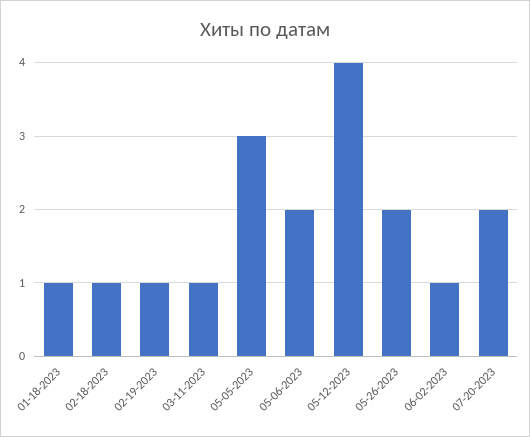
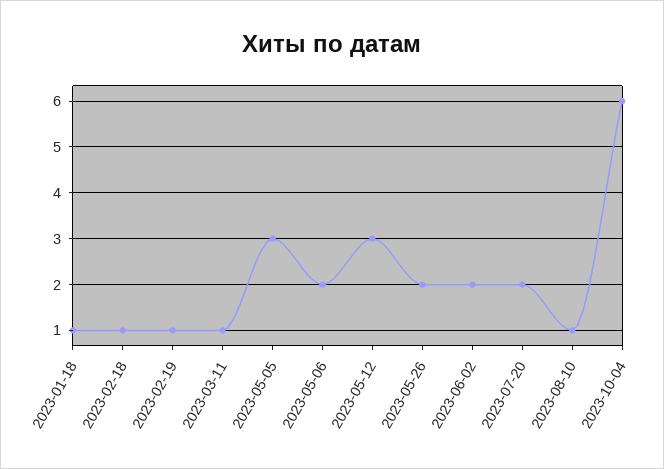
05-12-2023: 4 -> 3
06-02-2023: 1 -> 2
2023-08-10: none -> 1
2023-10-04: none -> 6

